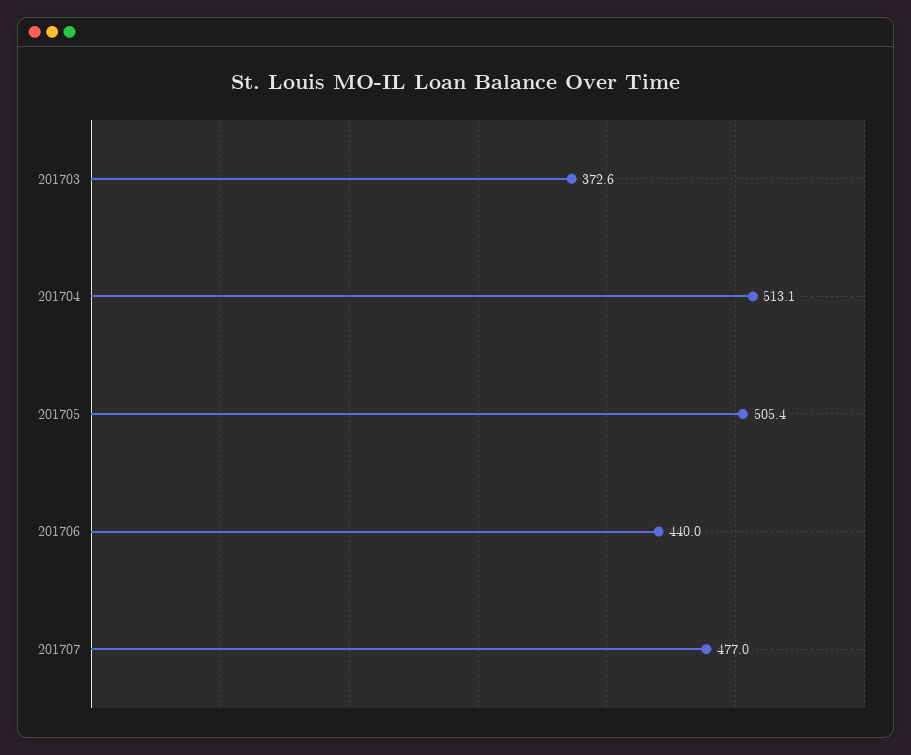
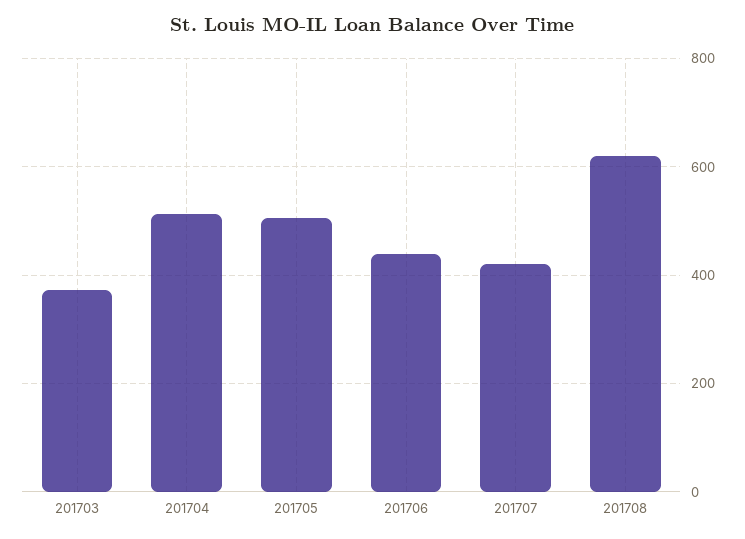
201707: 477 -> 420
201708: none -> 620

